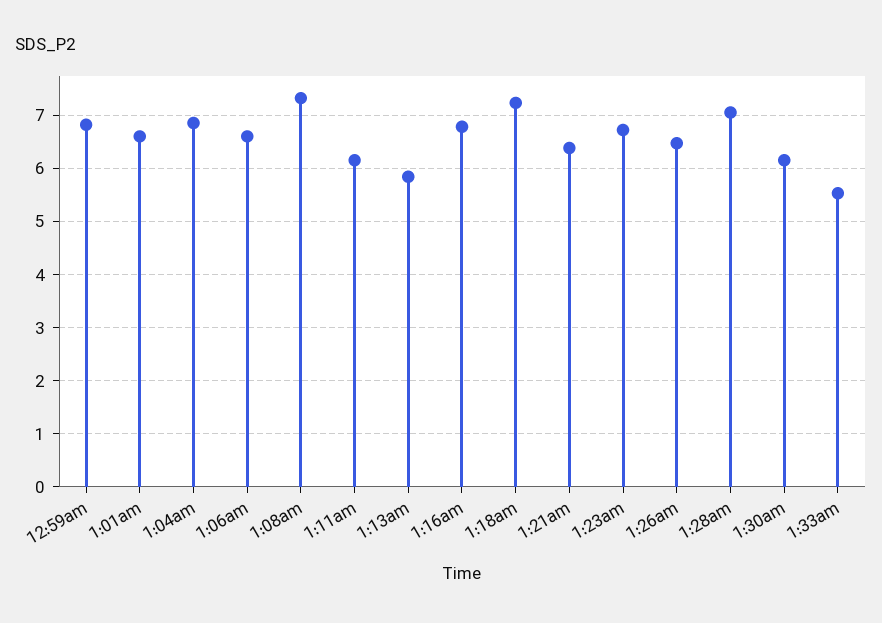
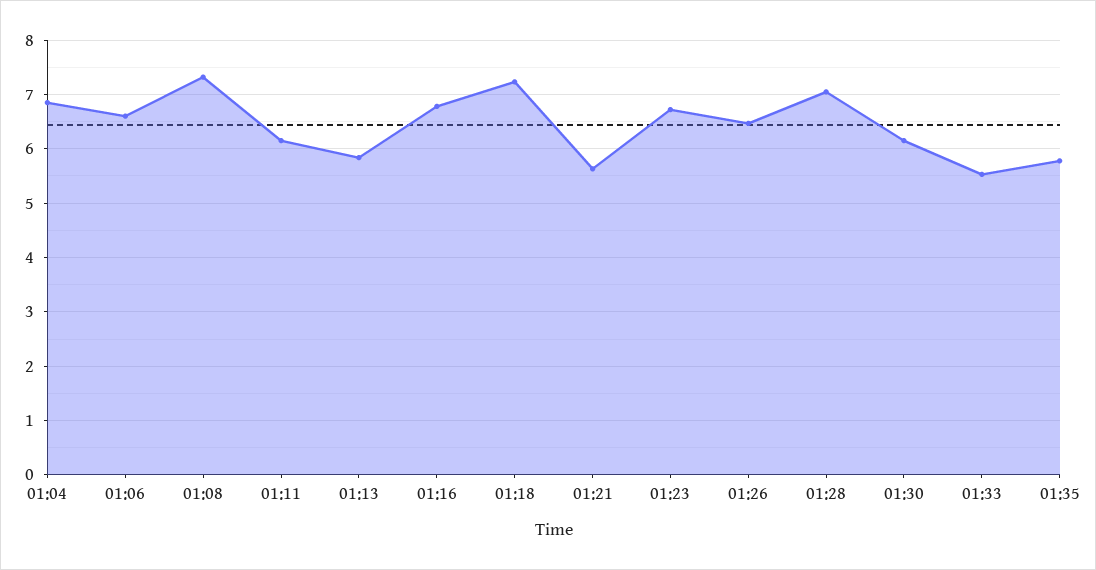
12:59am: 6.8 -> none
1:01am: 6.6 -> none
1:21am: 6.4 -> 5.6
01:35: none -> 5.8

